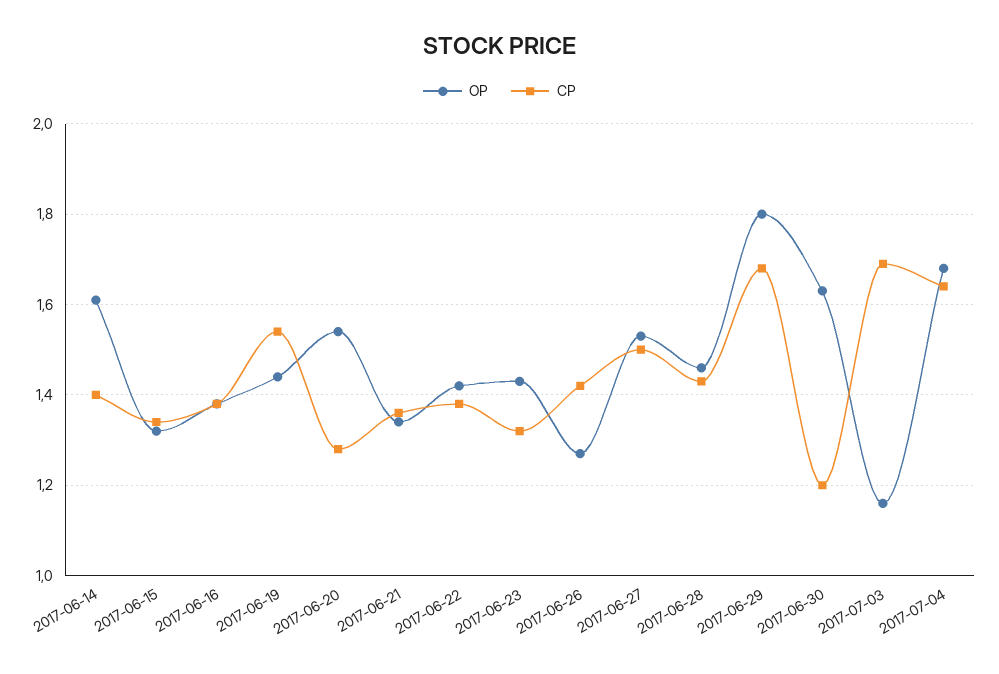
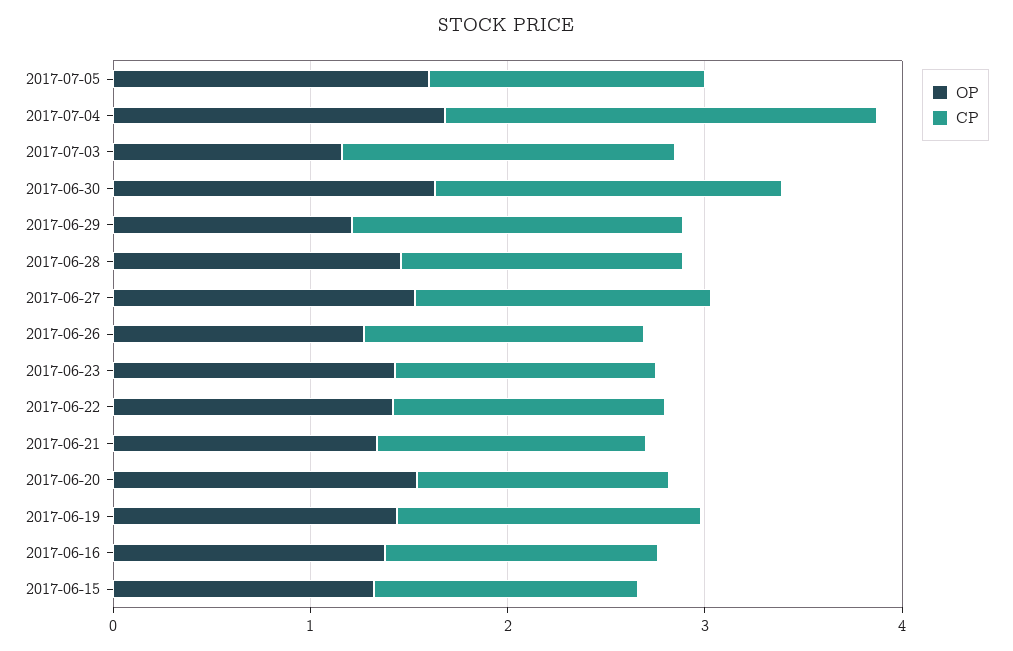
OP, 2017-06-14: 1.6 -> none
CP, 2017-06-14: 1.4 -> none
OP, 2017-06-29: 1.8 -> 1.2
CP, 2017-06-30: 1.2 -> 1.8
CP, 2017-07-04: 1.65 -> 2.2
OP, 2017-07-05: none -> 1.6
CP, 2017-07-05: none -> 1.4

